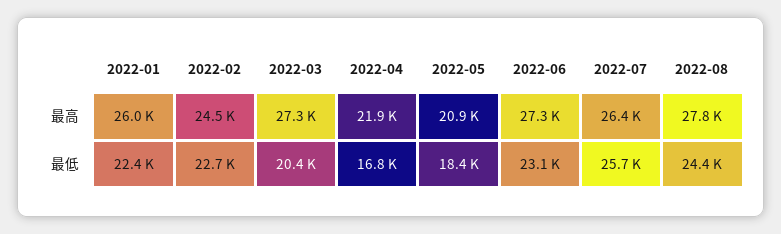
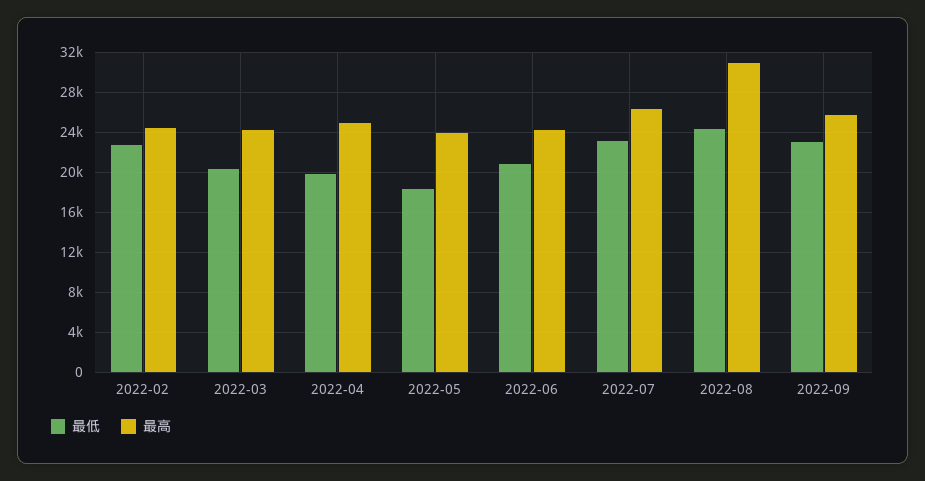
最高, 2022-01: 26000 -> none
最高, 2022-03: 27300 -> 24000
最高, 2022-04: 21900 -> 25000
最高, 2022-05: 20900 -> 24000
最高, 2022-06: 27300 -> 24000
最高, 2022-08: 27800 -> 31000
最低, 2022-01: 22400 -> none
最低, 2022-04: 16800 -> 20000
最低, 2022-06: 23100 -> 21000
最低, 2022-07: 25700 -> 23000
最低, 2022-09: none -> 23000
最高, 2022-09: none -> 26000

